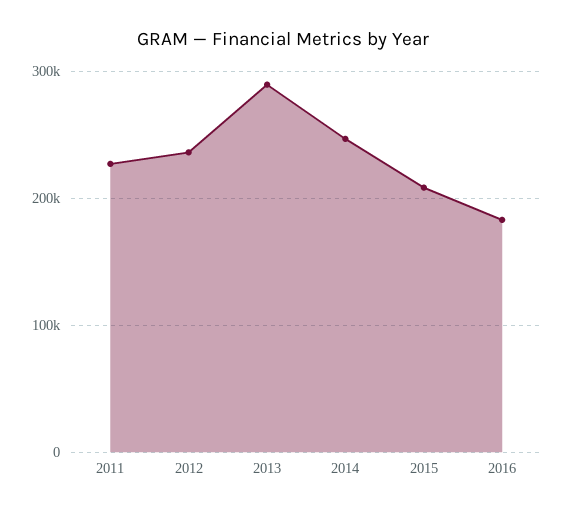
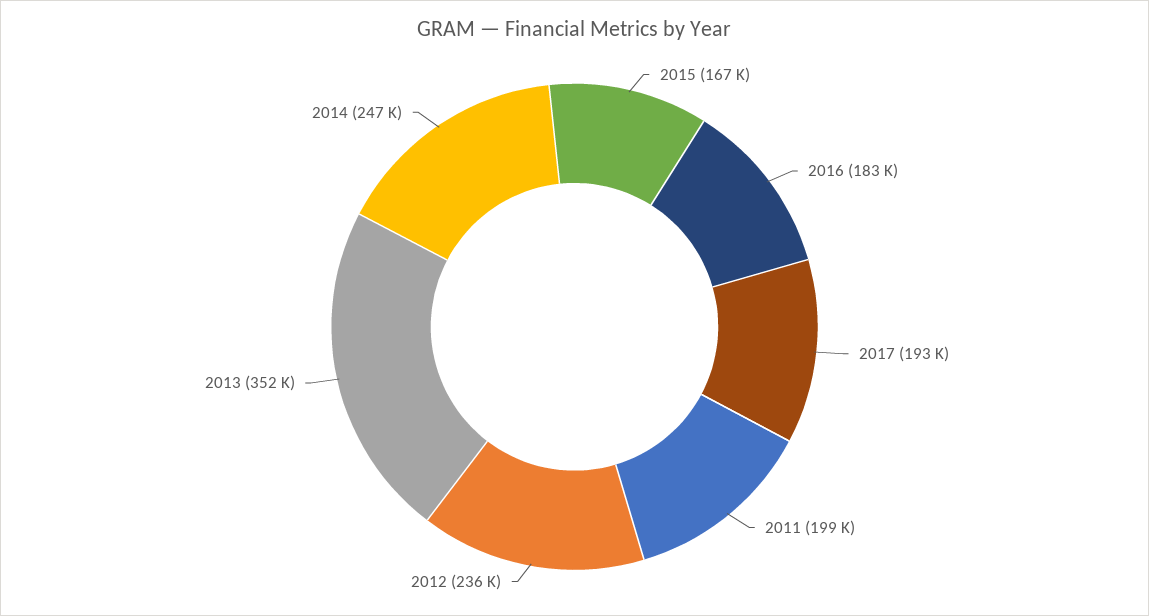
2011: 230000 -> 199000
2013: 290000 -> 352000
2015: 210000 -> 167000
2017: none -> 193000

